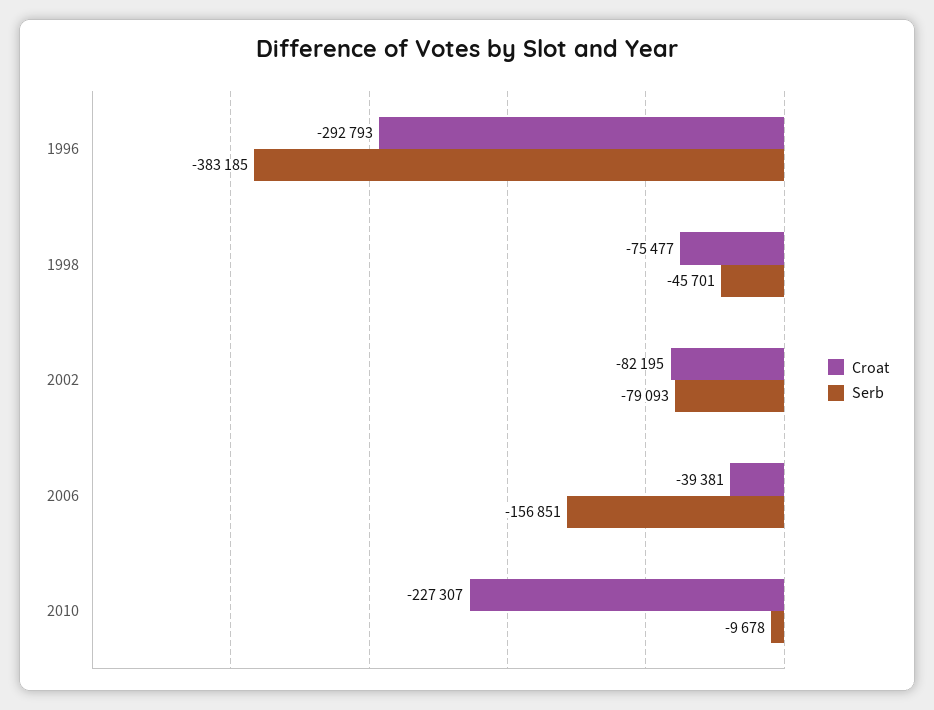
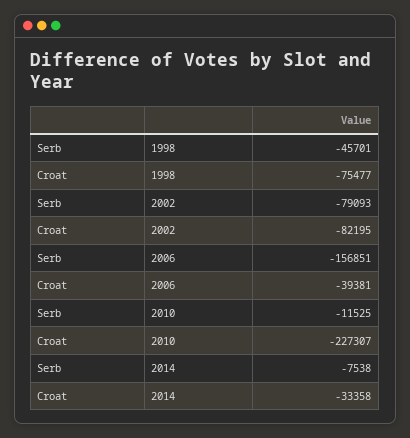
Croat, 1996: -292793 -> none
Serb, 1996: -383185 -> none
Serb, 2010: -9678 -> -11525
Serb, 2014: none -> -7538
Croat, 2014: none -> -33358

